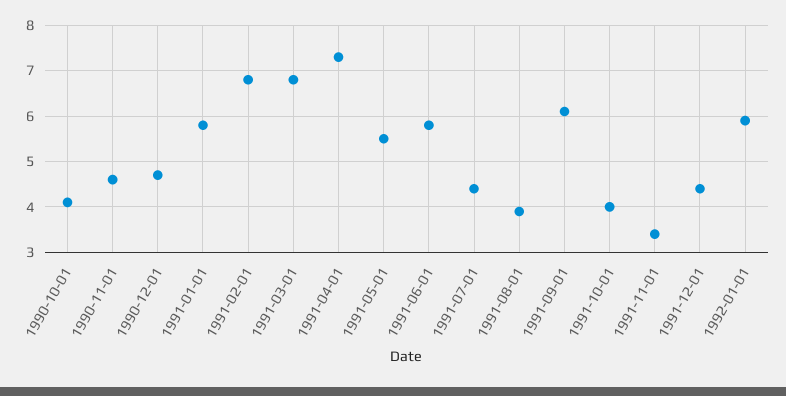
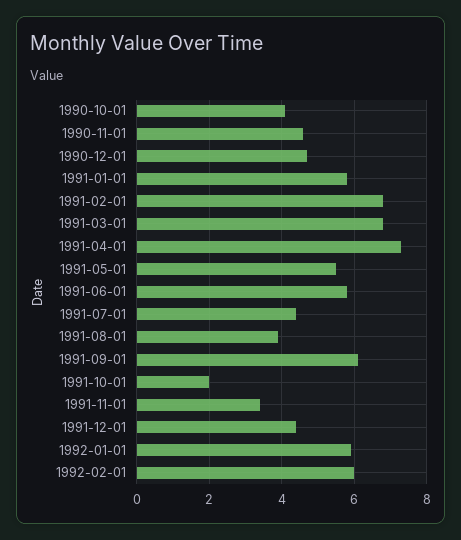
1991-10-01: 4 -> 2
1992-02-01: none -> 6

